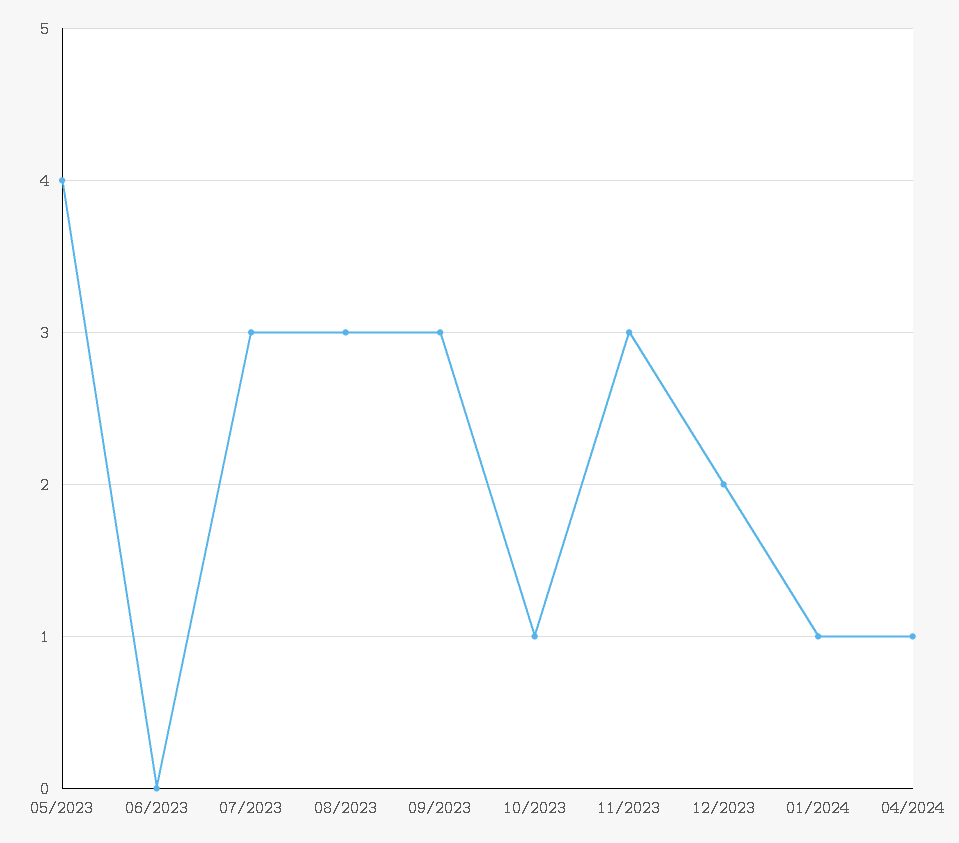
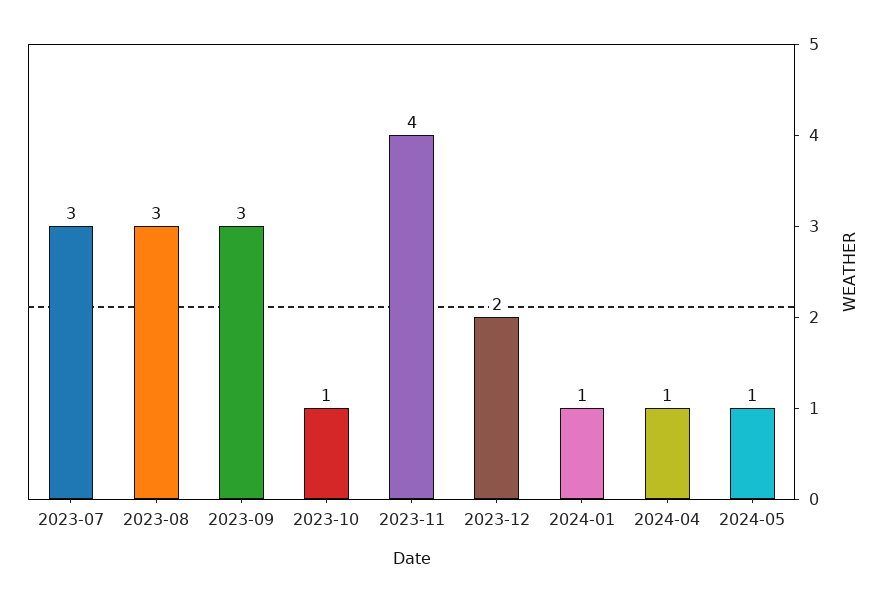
05/2023: 4 -> none
06/2023: 0 -> none
11/2023: 3 -> 4
2024-05: none -> 1

